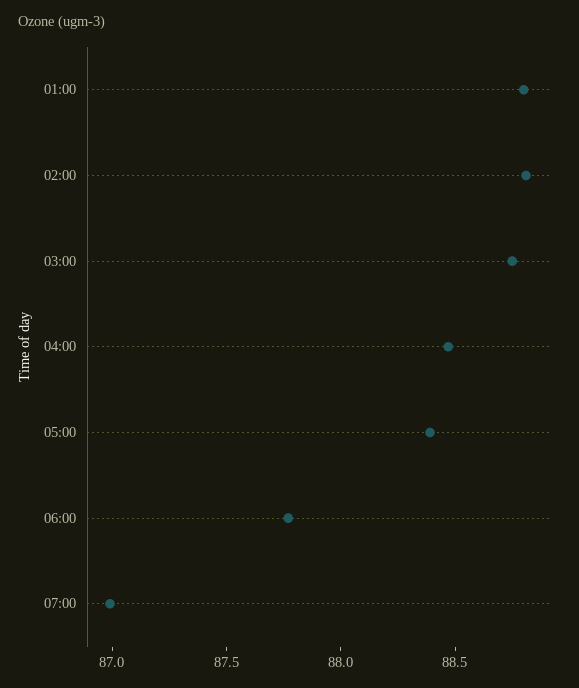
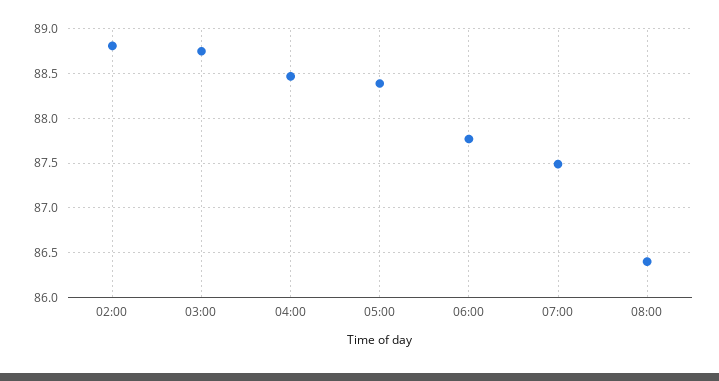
01:00: 88.8 -> none
07:00: 87 -> 87.5
08:00: none -> 86.4

